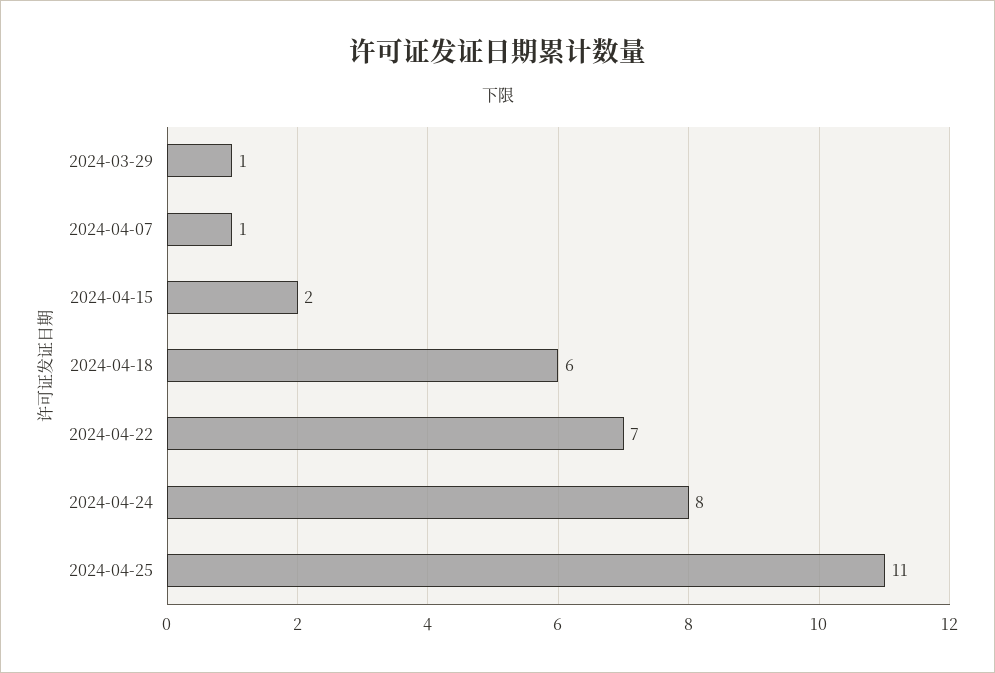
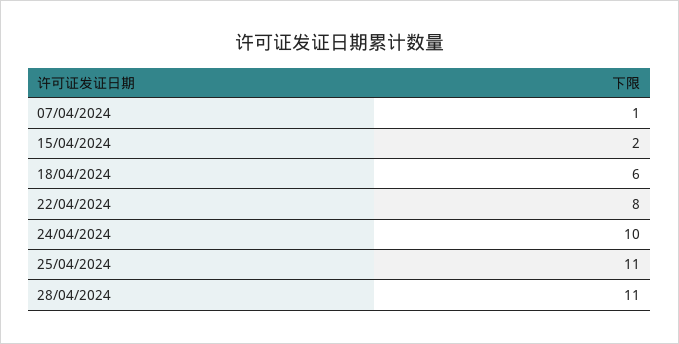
2024-03-29: 1 -> none
2024-04-22: 7 -> 8
2024-04-24: 8 -> 10
28/04/2024: none -> 11

